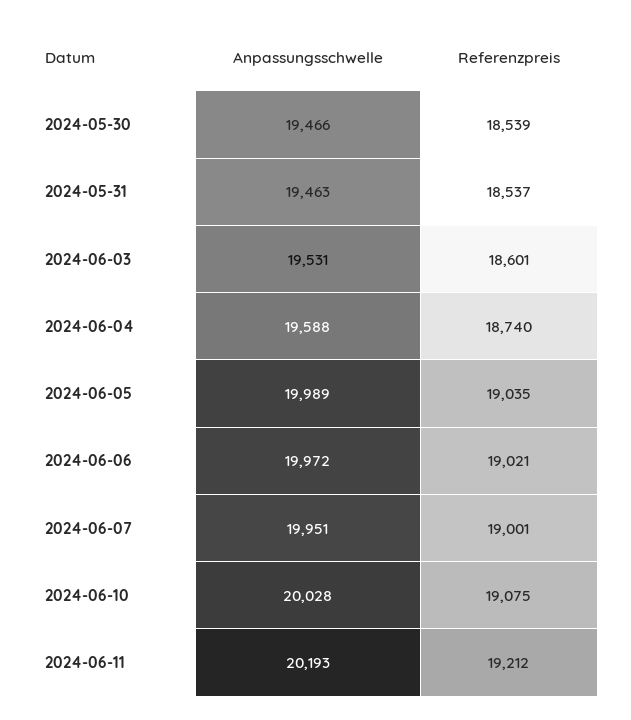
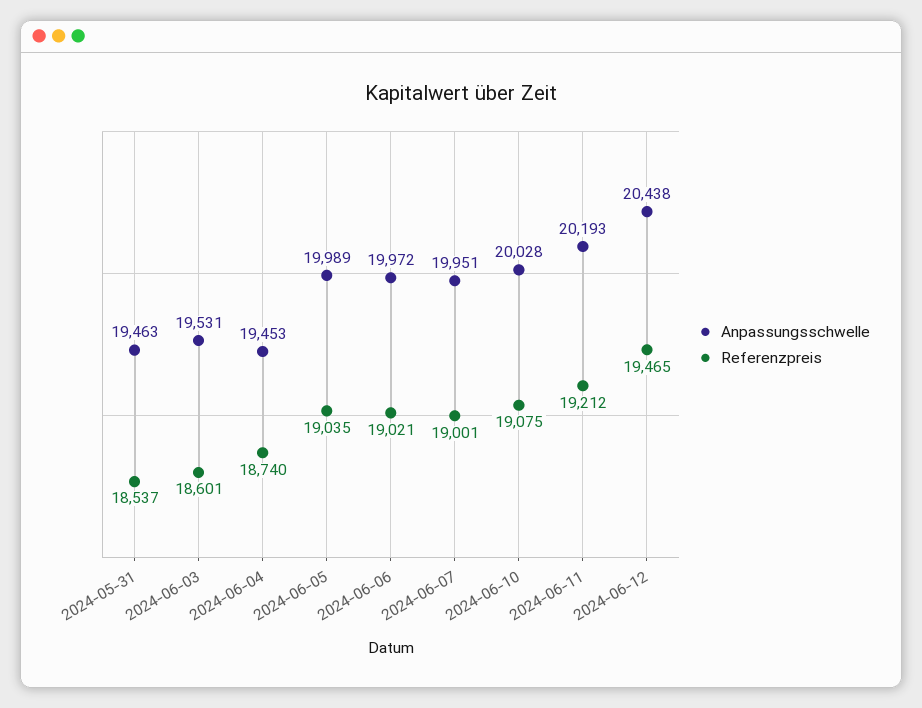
Anpassungsschwelle, 2024-05-30: 19466 -> none
Referenzpreis, 2024-05-30: 18539 -> none
Anpassungsschwelle, 2024-06-04: 19588 -> 19453
Anpassungsschwelle, 2024-06-12: none -> 20438
Referenzpreis, 2024-06-12: none -> 19465

